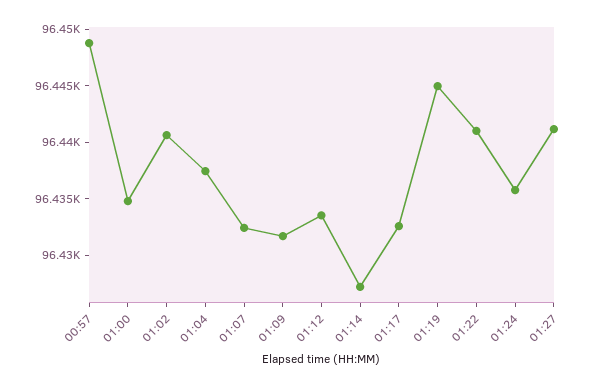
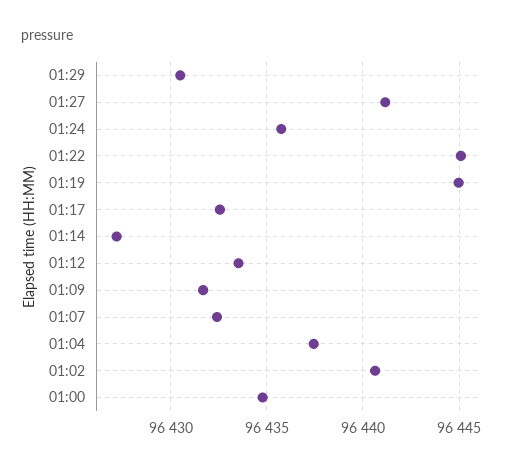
00:57: 96449 -> none
01:22: 96441 -> 96445
01:29: none -> 96430.5

